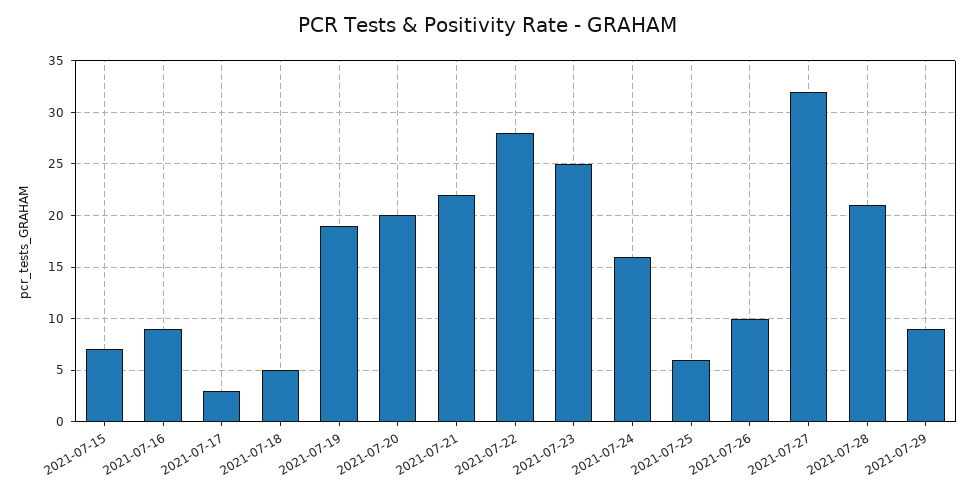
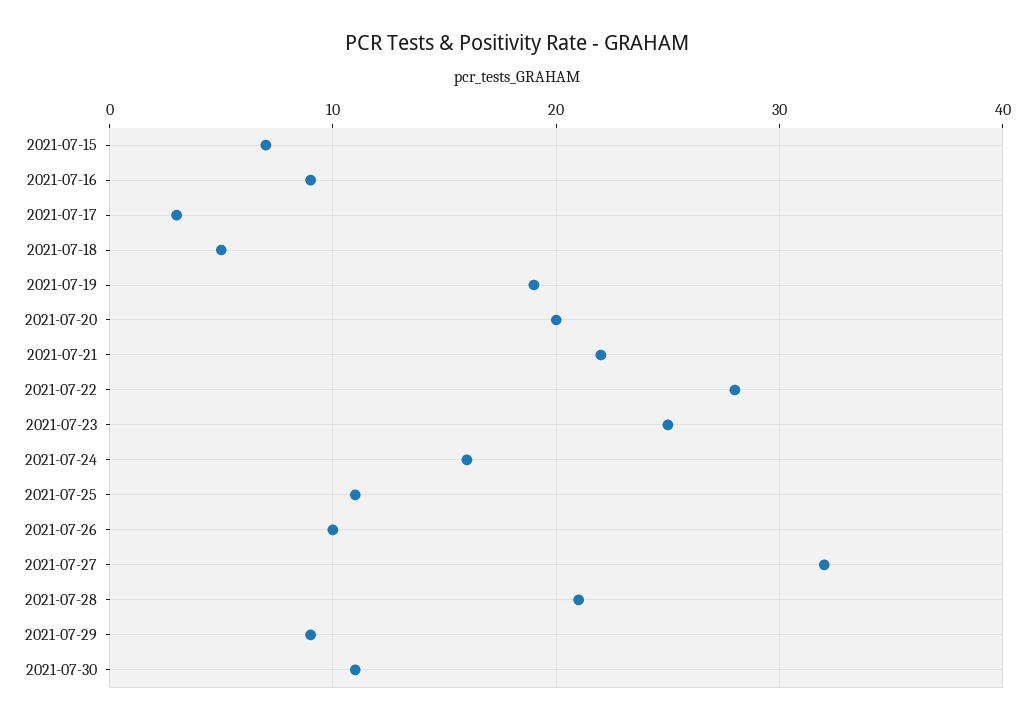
2021-07-25: 6 -> 11
2021-07-30: none -> 11

